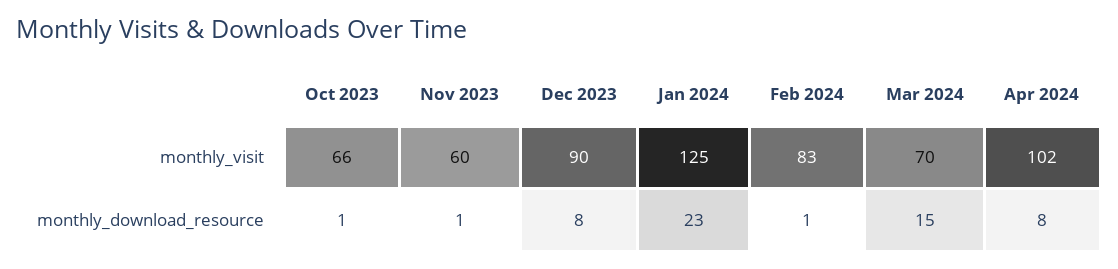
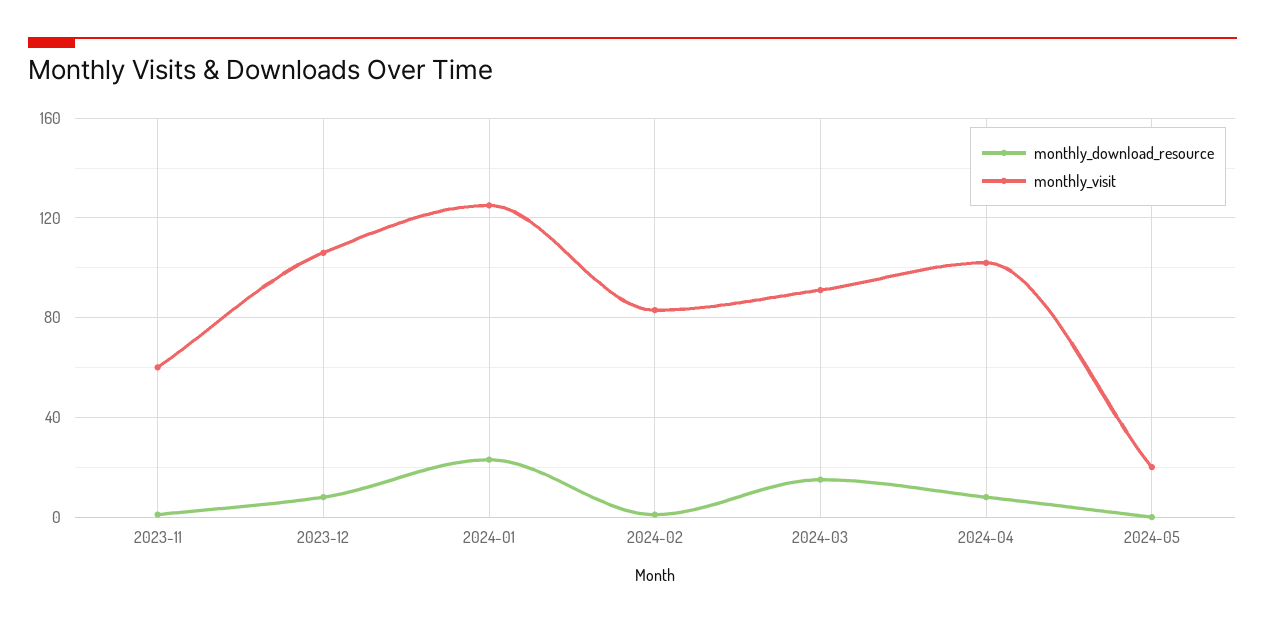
monthly_visit, Oct 2023: 66 -> none
monthly_visit, Dec 2023: 90 -> 105
monthly_visit, Mar 2024: 70 -> 90
monthly_download_resource, Oct 2023: 1 -> none
monthly_download_resource, 2024-05: none -> 0
monthly_visit, 2024-05: none -> 20

